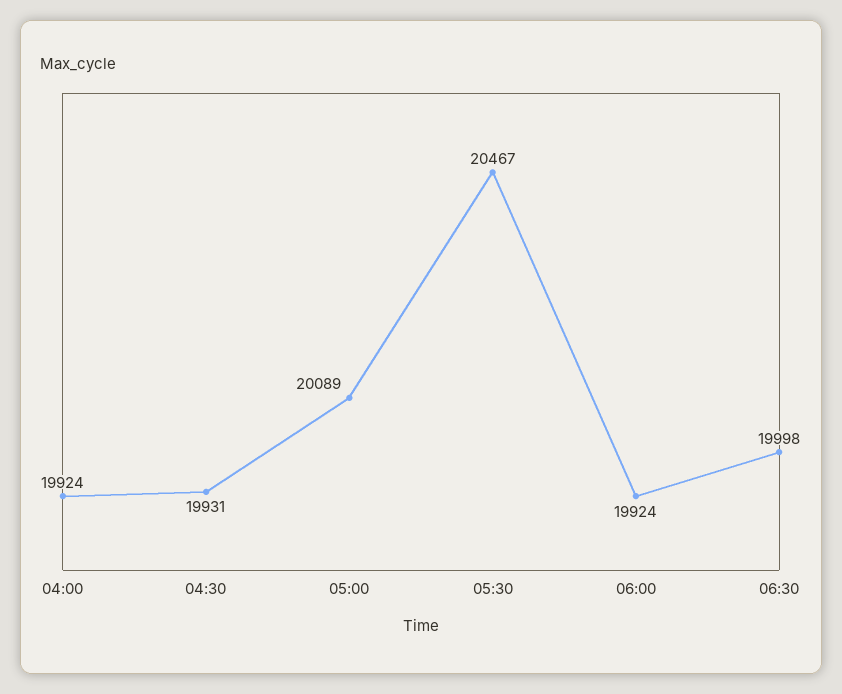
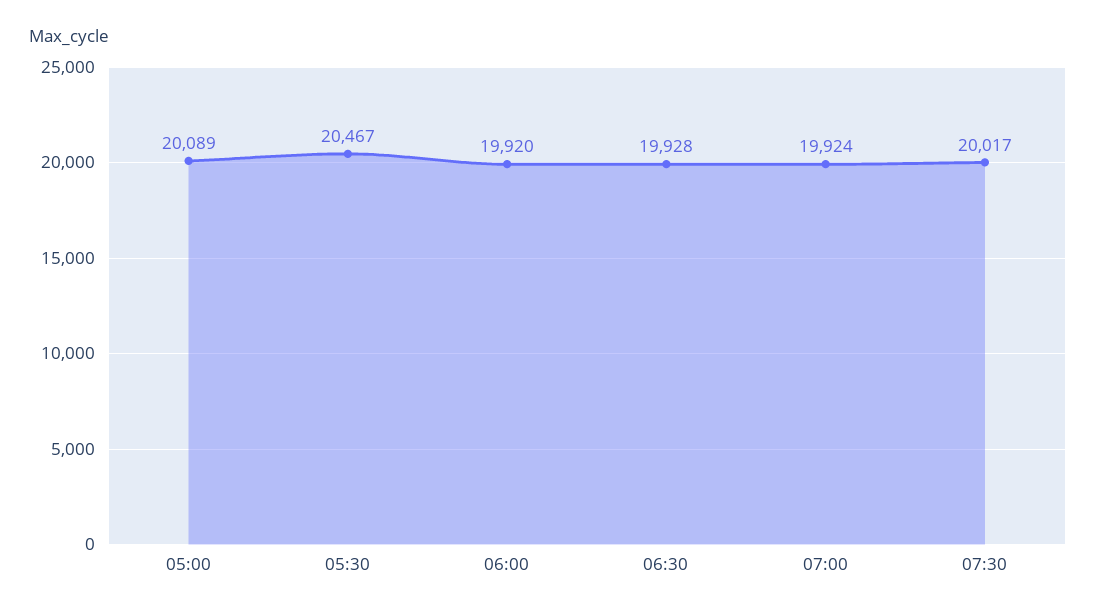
04:00: 19924 -> none
04:30: 19931 -> none
06:00: 19924 -> 19920
06:30: 19998 -> 19928
07:00: none -> 19924
07:30: none -> 20017

